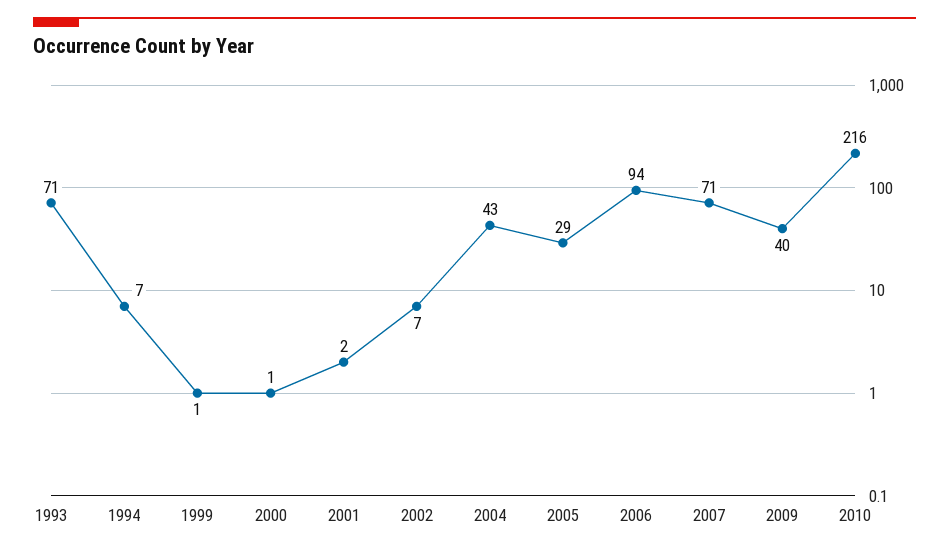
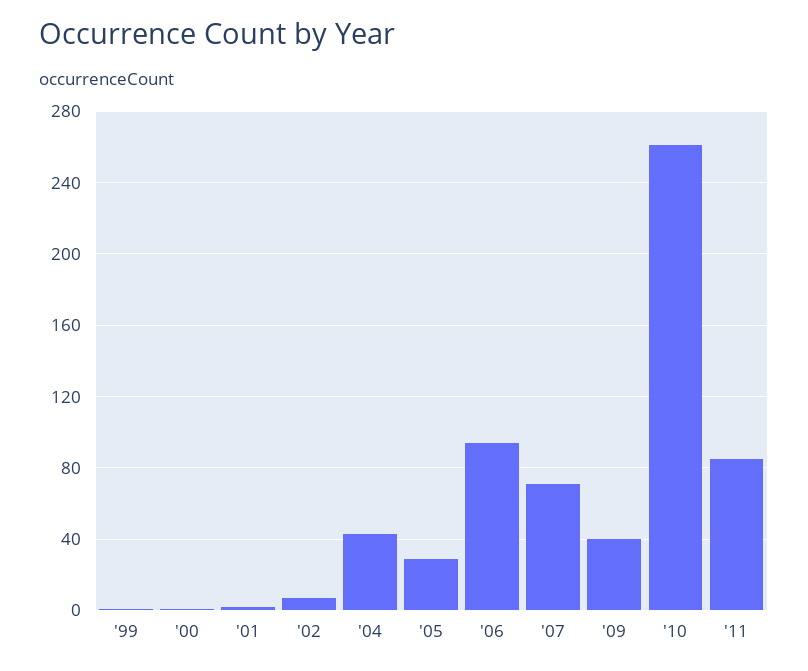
1993: 71 -> none
1994: 7 -> none
2010: 216 -> 260
'11: none -> 85

